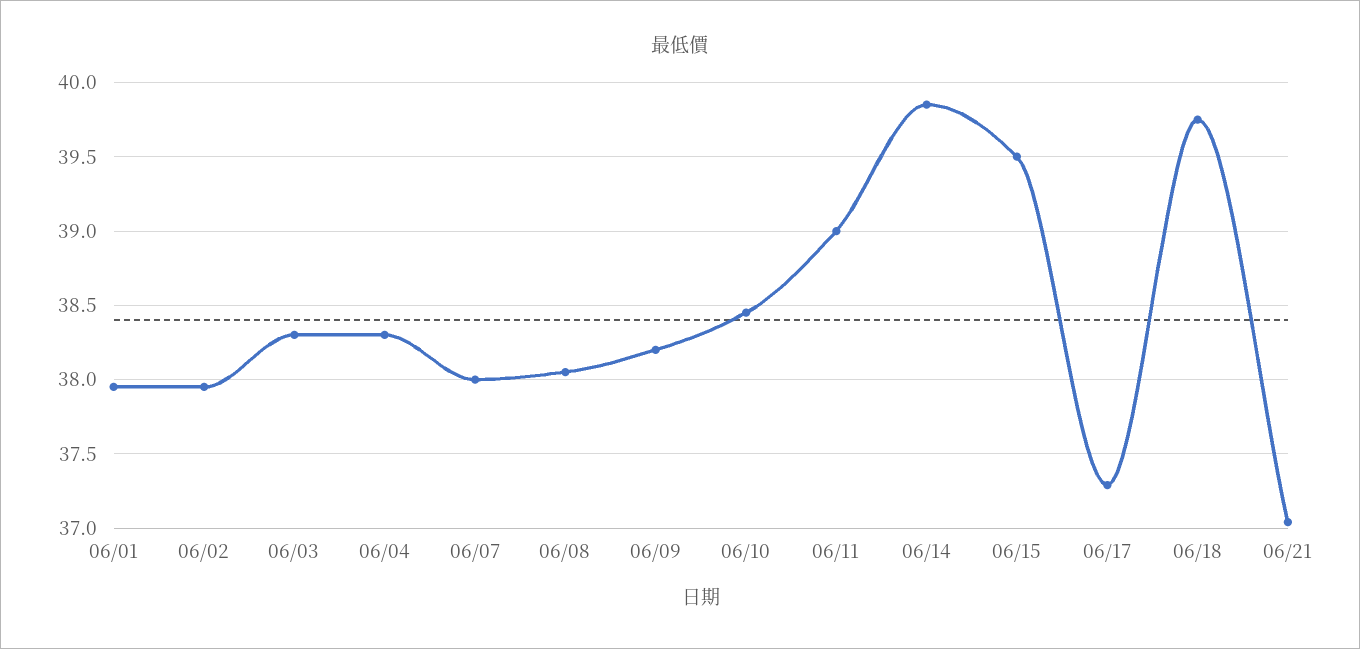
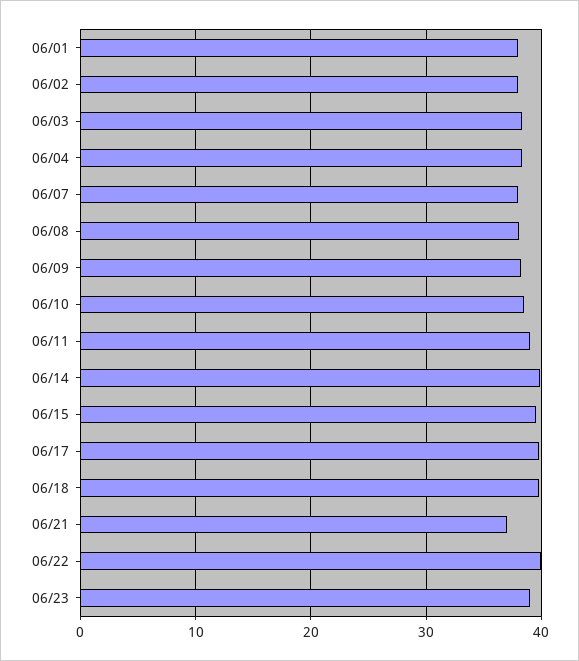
06/17: 37.3 -> 40
06/22: none -> 40
06/23: none -> 39

